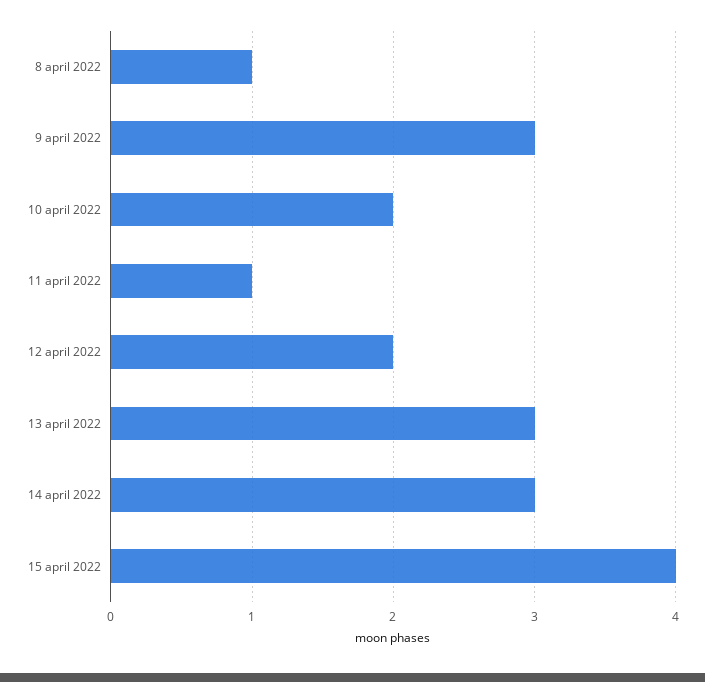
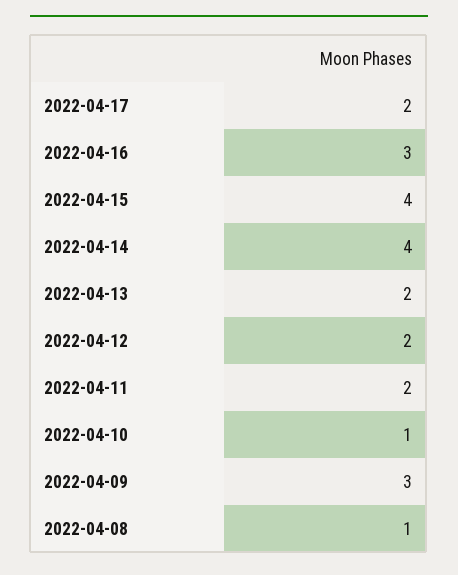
10 april 2022: 2 -> 1
11 april 2022: 1 -> 2
13 april 2022: 3 -> 2
14 april 2022: 3 -> 4
2022-04-17: none -> 2
2022-04-16: none -> 3

